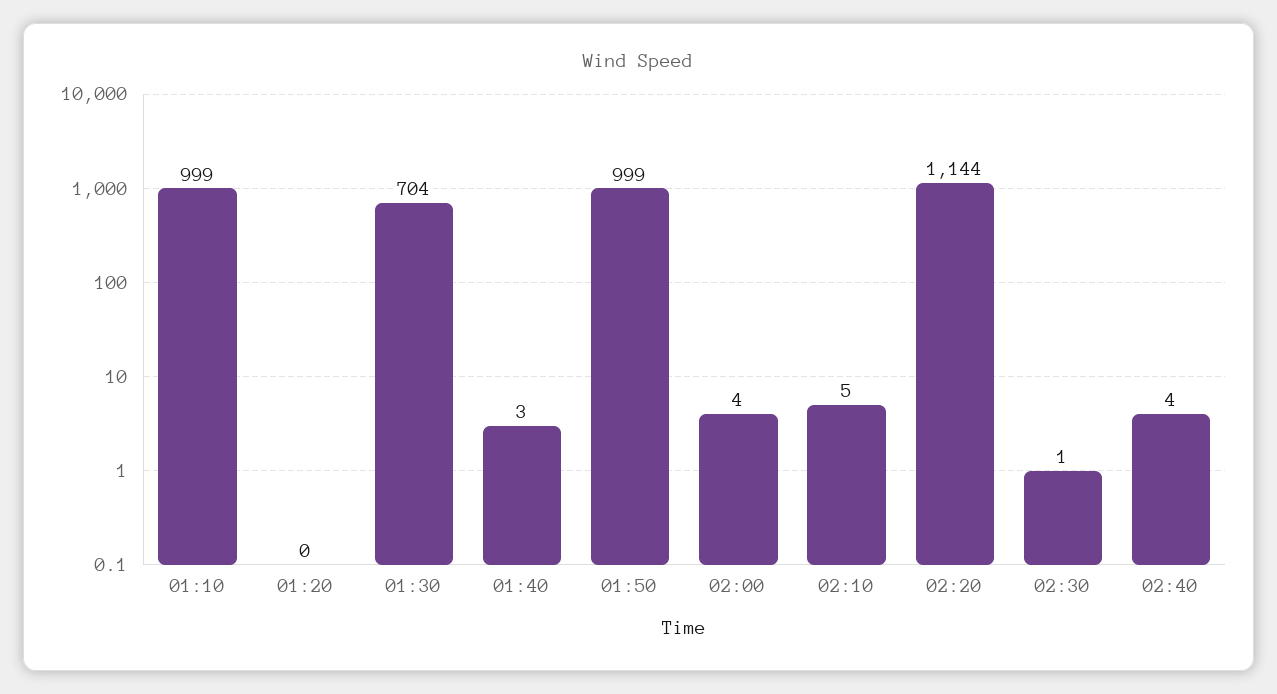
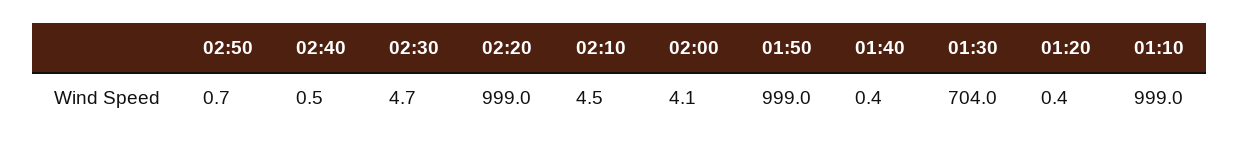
01:40: 3 -> 0.4
02:20: 1144 -> 999
02:30: 1 -> 4.7
02:40: 4 -> 0.5
02:50: none -> 0.7

